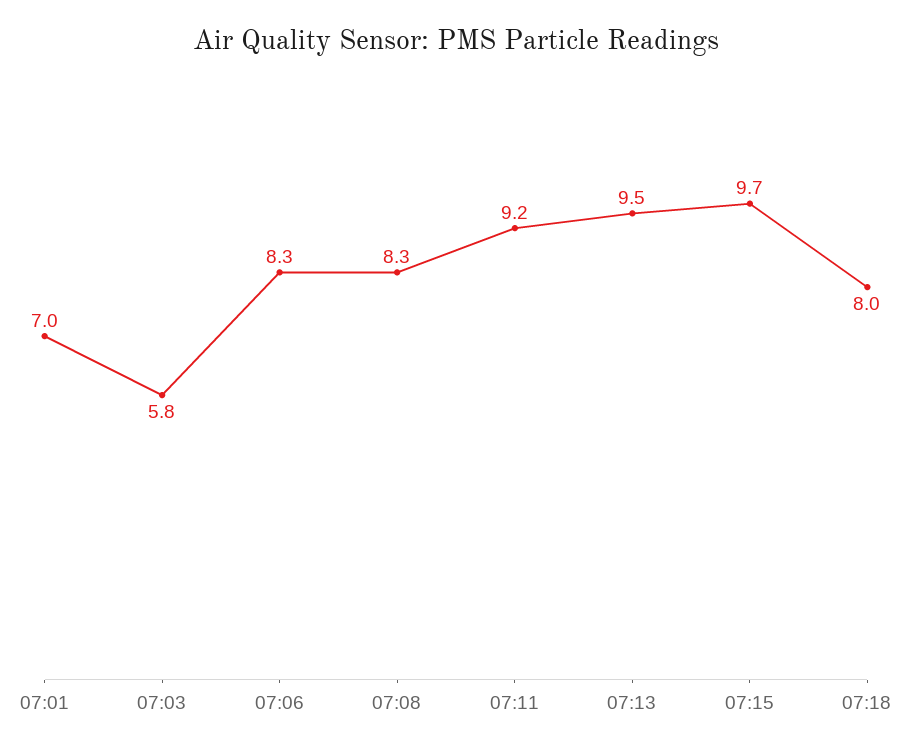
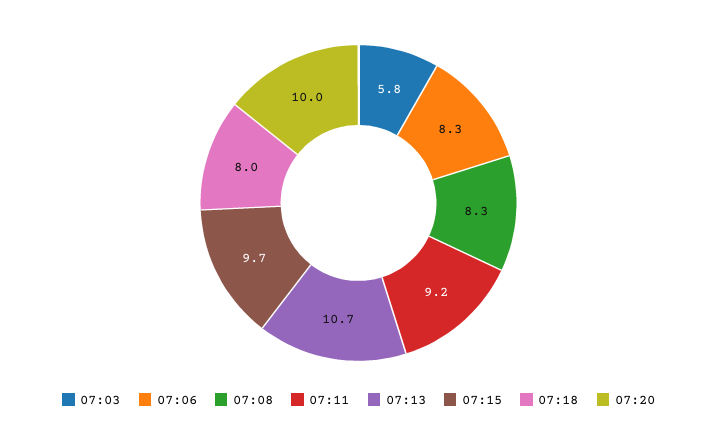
07:01: 7 -> none
07:13: 9.5 -> 10.7
07:20: none -> 10

